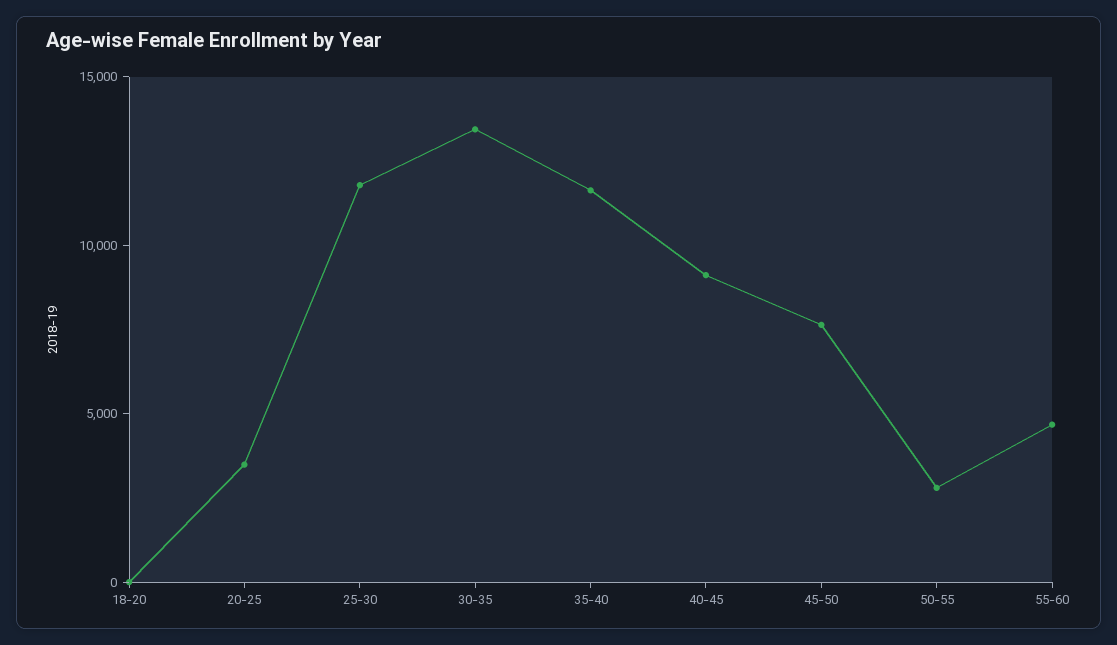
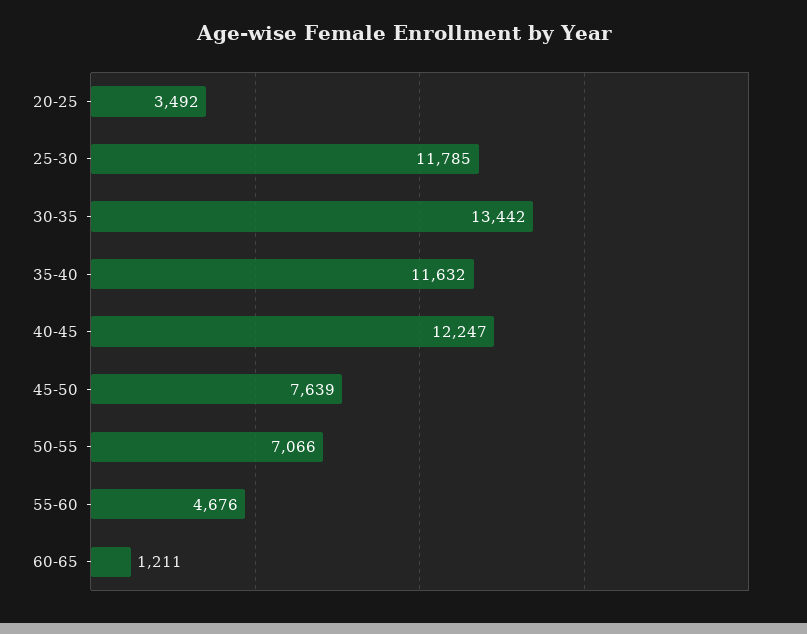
18-20: 0 -> none
40-45: 9000 -> 12247
50-55: 3000 -> 7066
60-65: none -> 1211

